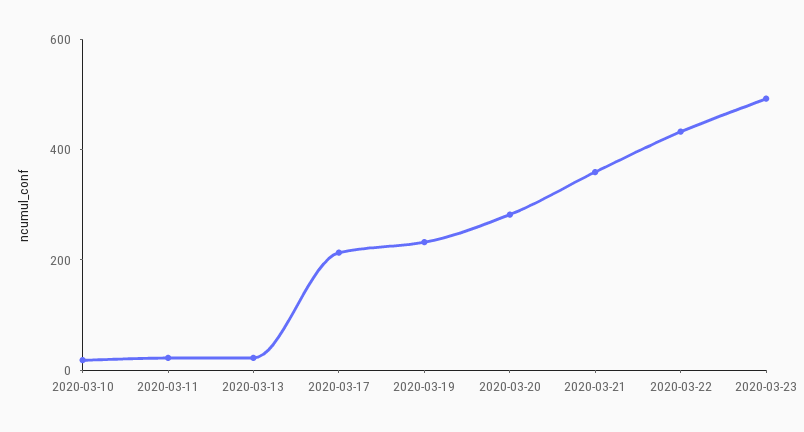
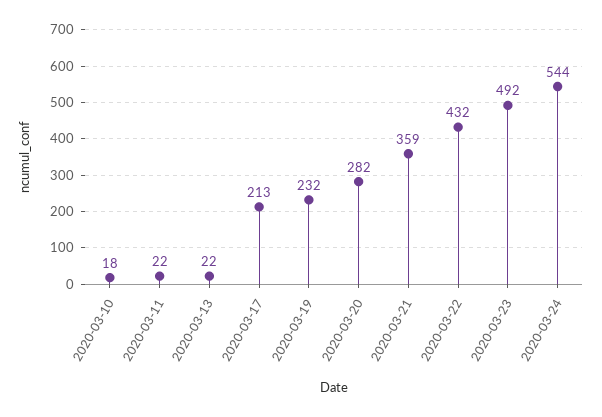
2020-03-24: none -> 544

